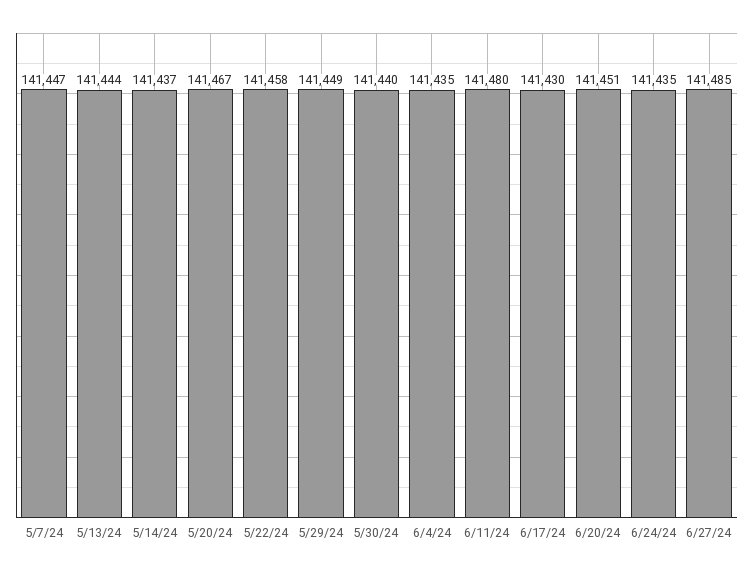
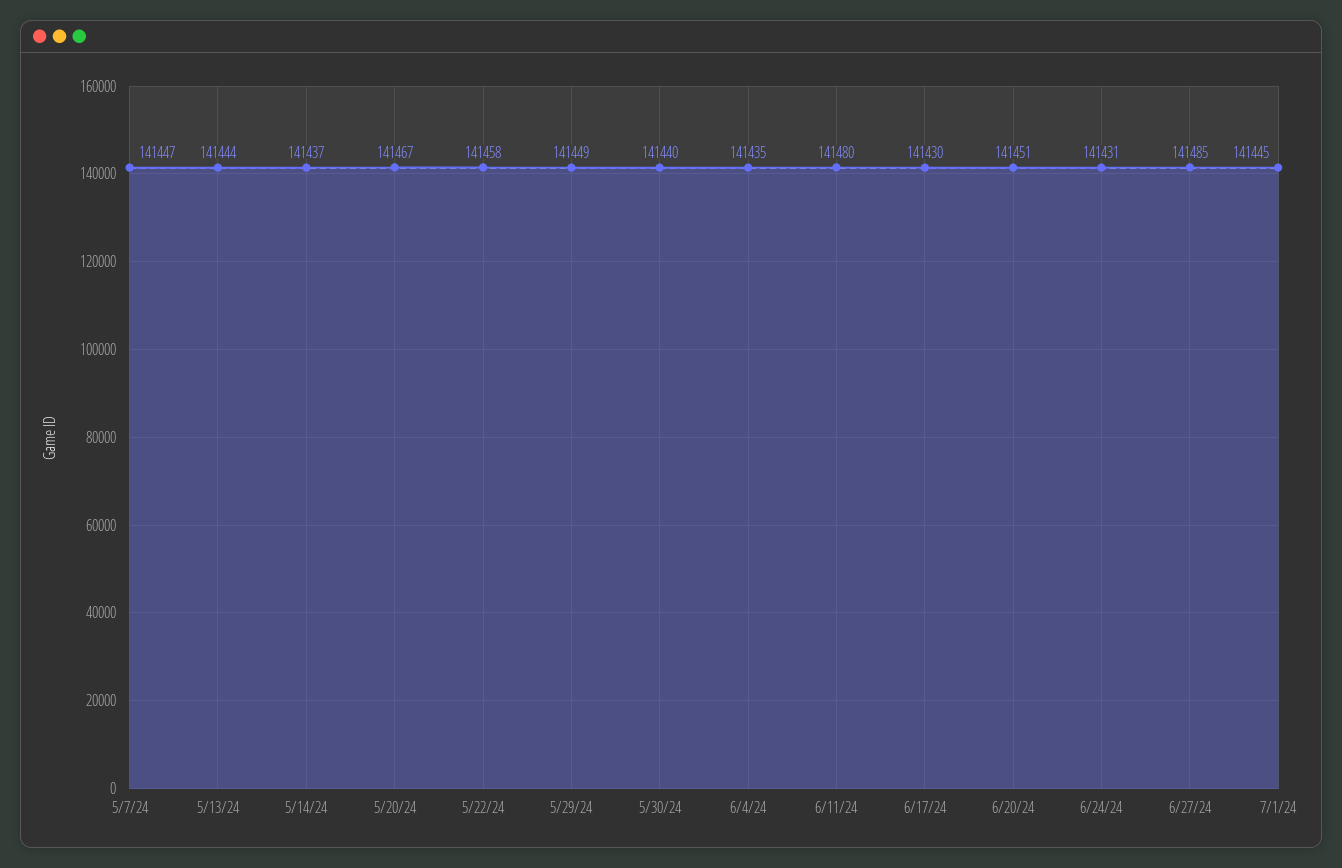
6/24/24: 141435 -> 141431
7/1/24: none -> 141445

